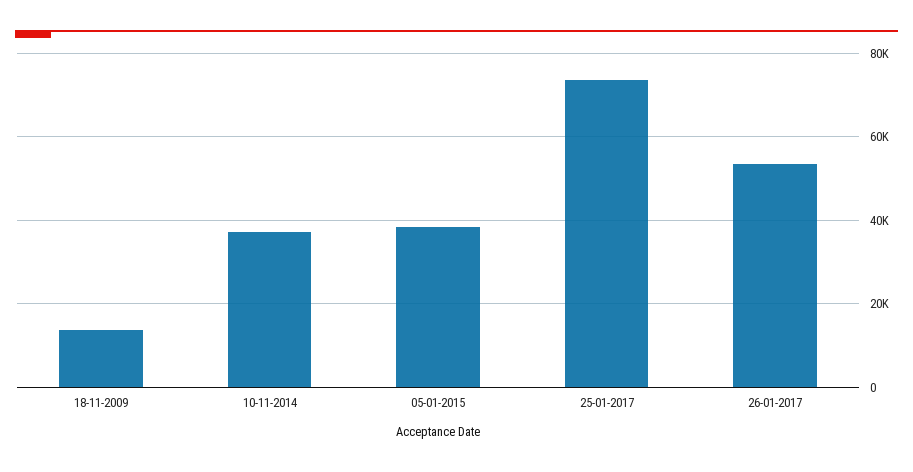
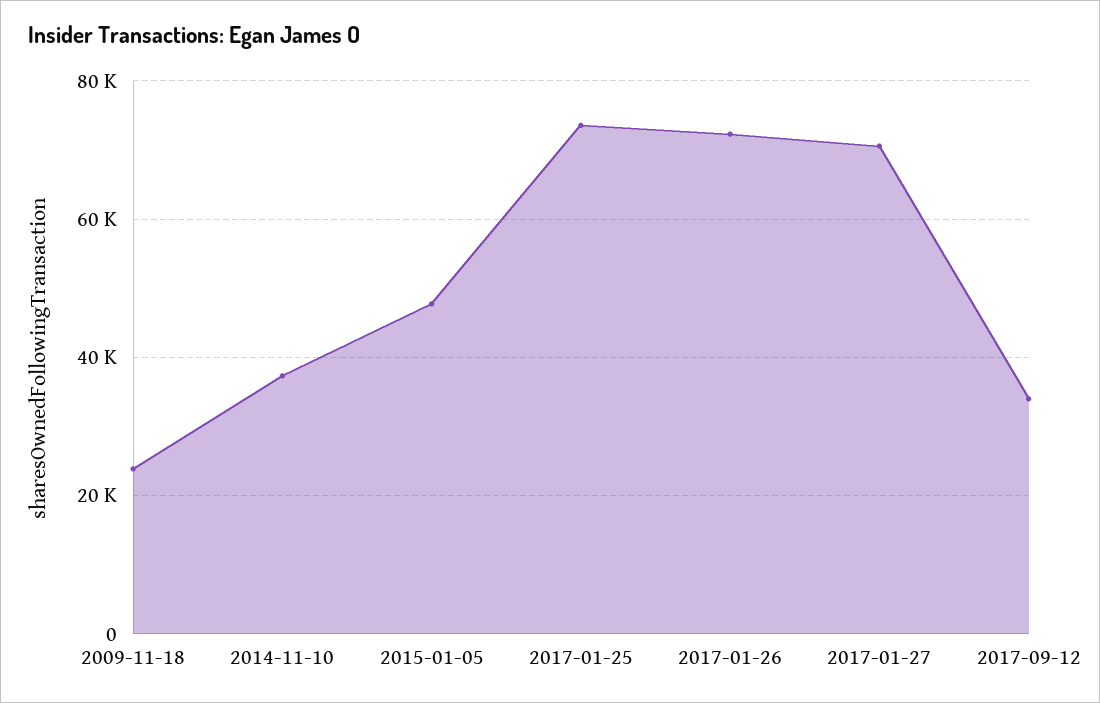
18-11-2009: 14000 -> 24000
05-01-2015: 38000 -> 48000
26-01-2017: 54000 -> 72000
2017-01-27: none -> 70000
2017-09-12: none -> 34000

